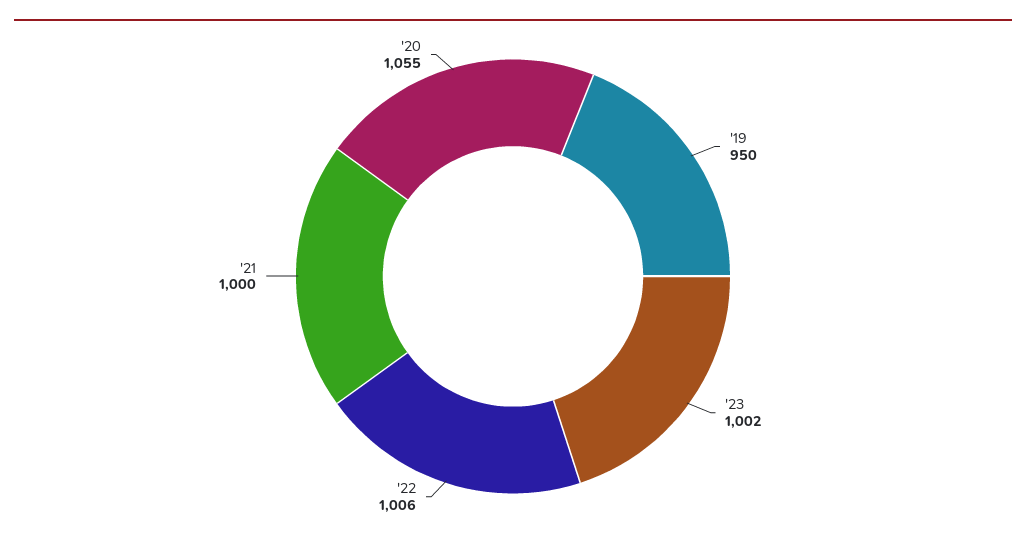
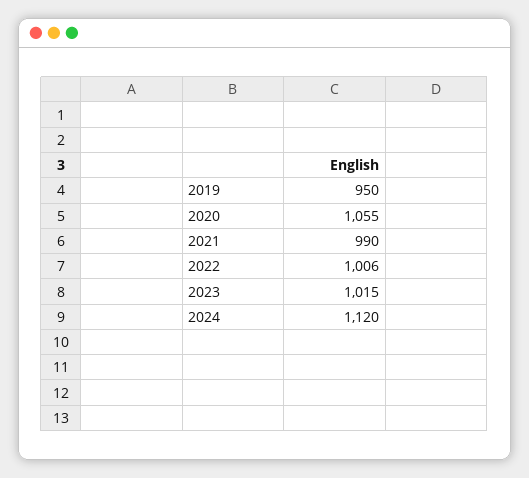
'23: 1002 -> 1015
'21: 1000 -> 990
2024: none -> 1120

